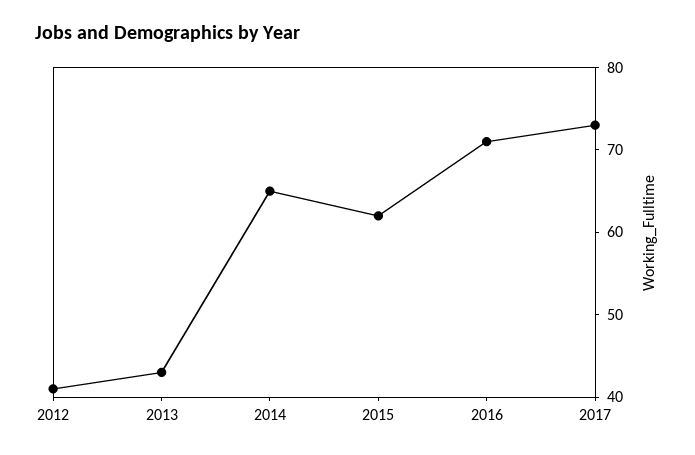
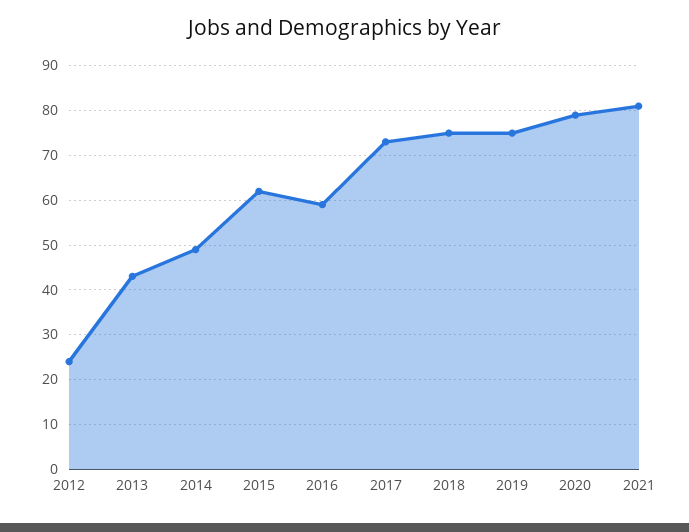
2012: 41 -> 25
2014: 65 -> 50
2016: 71 -> 60
2018: none -> 75
2019: none -> 75
2020: none -> 80
2021: none -> 80

